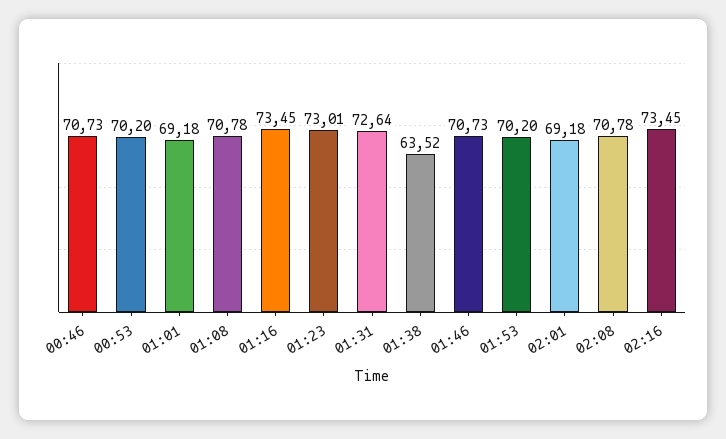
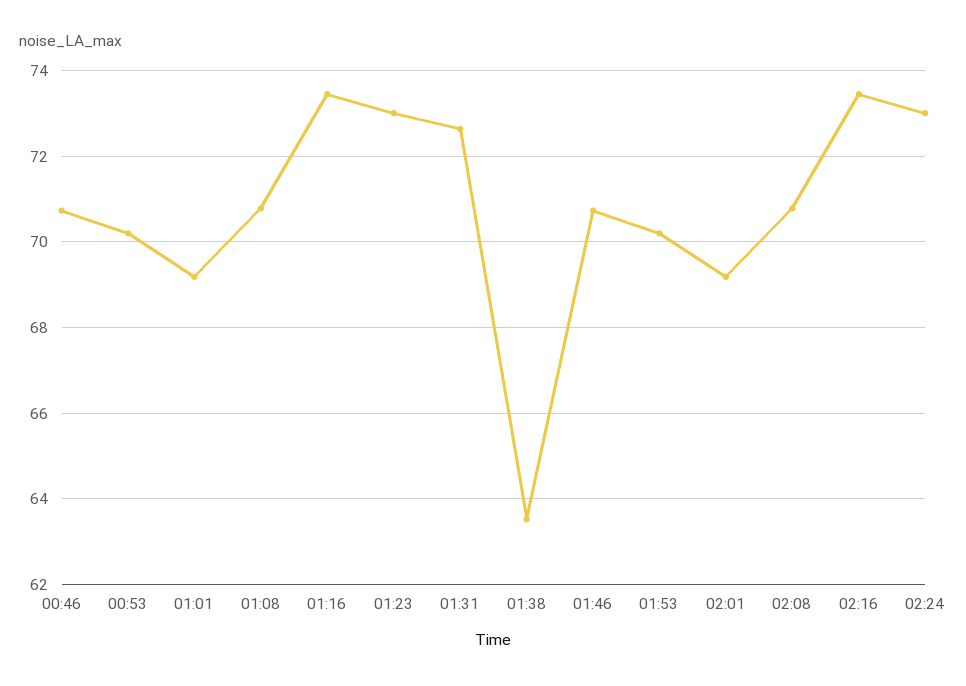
02:24: none -> 73

